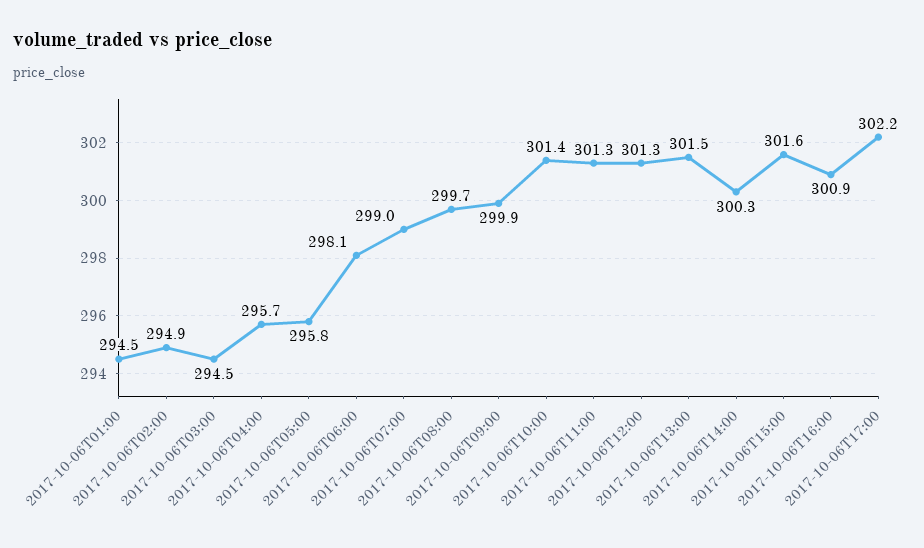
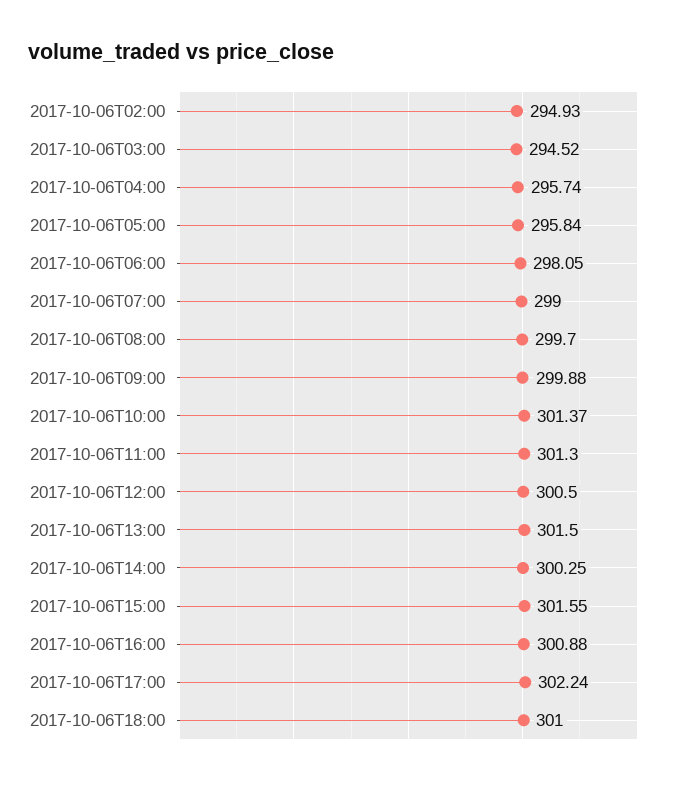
2017-10-06T01:00: 294.5 -> none
2017-10-06T12:00: 301.3 -> 300.5
2017-10-06T18:00: none -> 301

